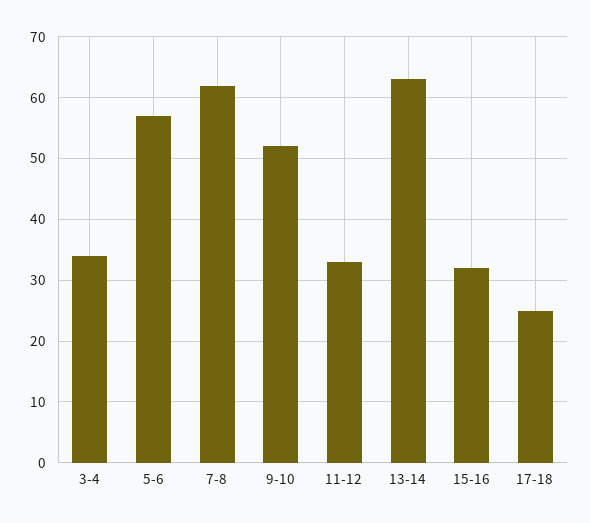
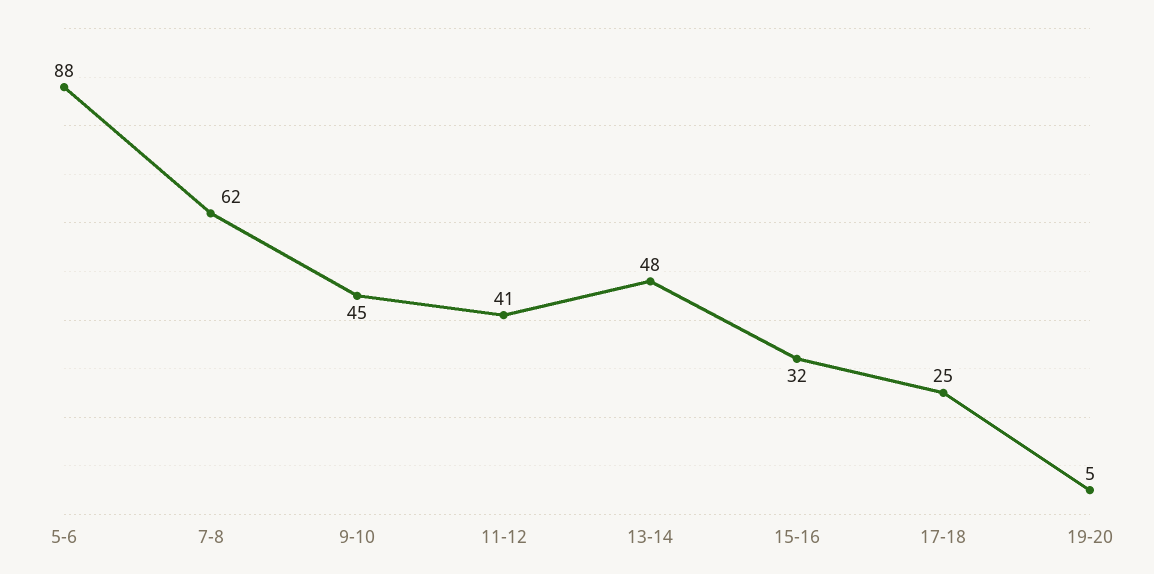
3-4: 34 -> none
5-6: 57 -> 88
9-10: 52 -> 45
11-12: 33 -> 41
13-14: 63 -> 48
19-20: none -> 5

